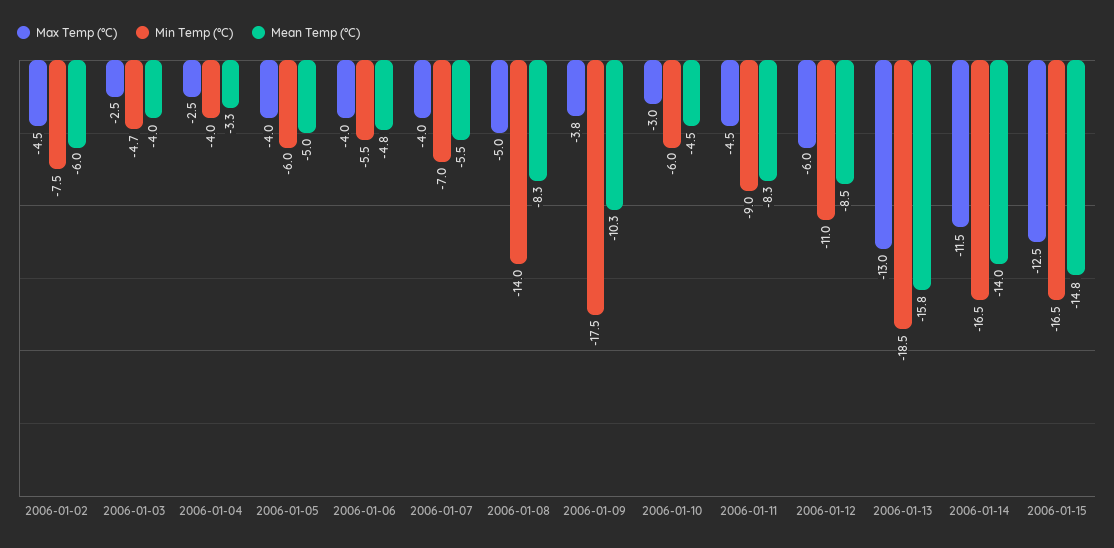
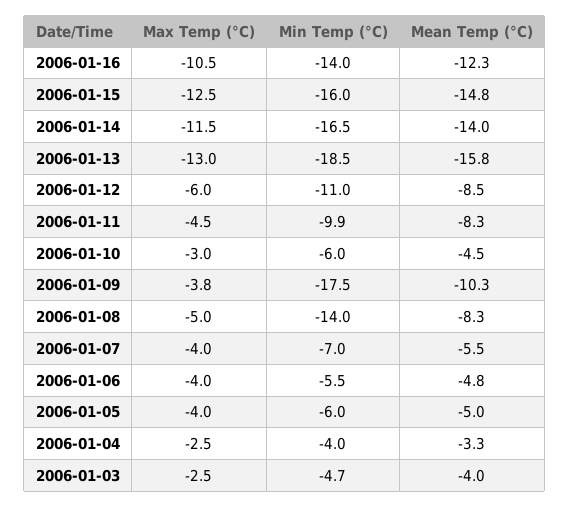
Max Temp (°C), 2006-01-02: -4.5 -> none
Min Temp (°C), 2006-01-02: -7.5 -> none
Mean Temp (°C), 2006-01-02: -6 -> none
Min Temp (°C), 2006-01-11: -9 -> -9.9
Min Temp (°C), 2006-01-15: -16.5 -> -16
Max Temp (°C), 2006-01-16: none -> -10.5
Min Temp (°C), 2006-01-16: none -> -14
Mean Temp (°C), 2006-01-16: none -> -12.3

